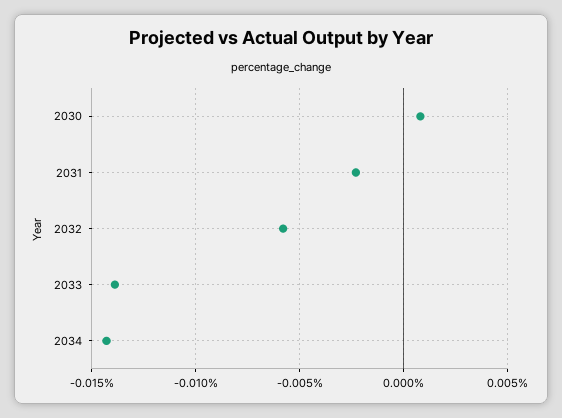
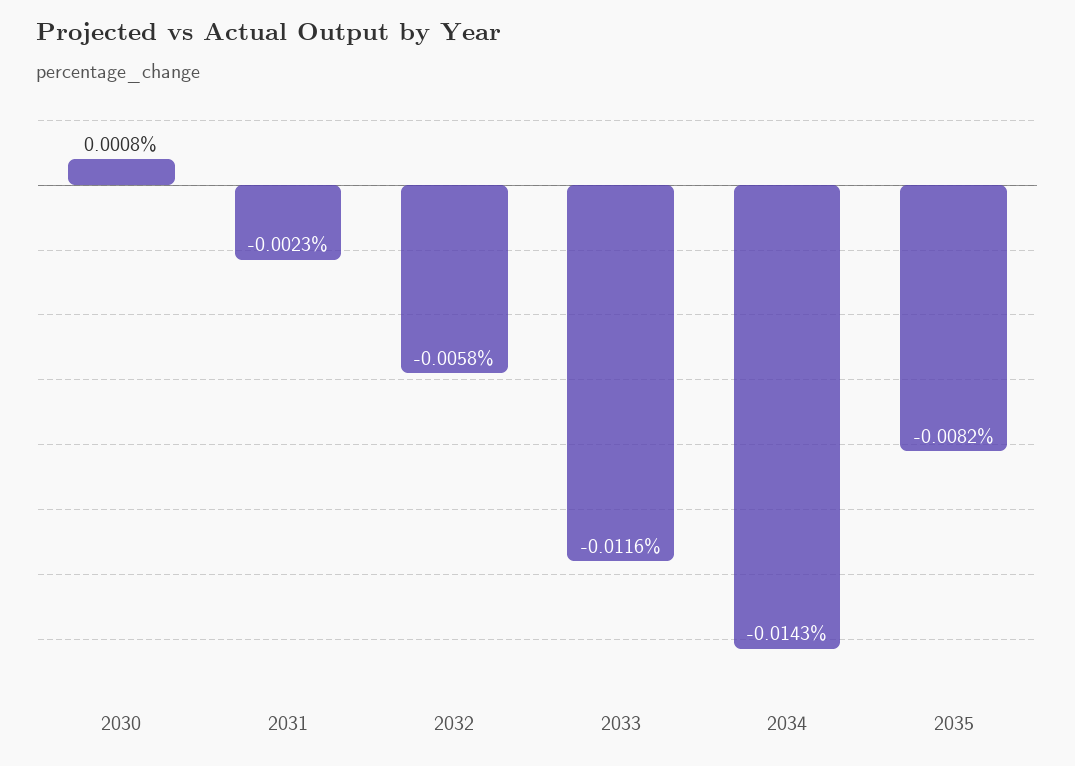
2033: -0.014 -> -0.0116
2035: none -> -0.0082

